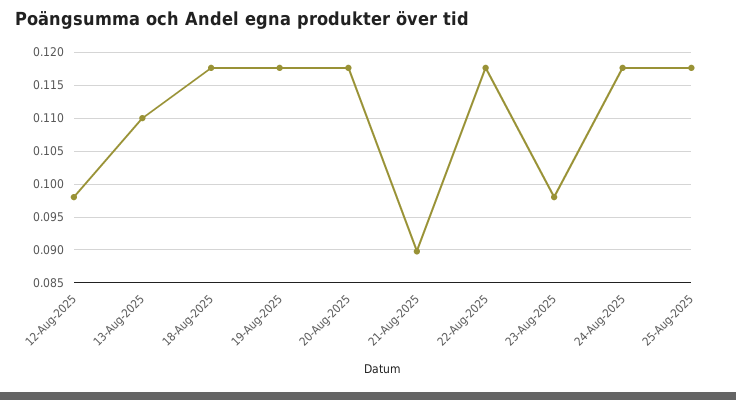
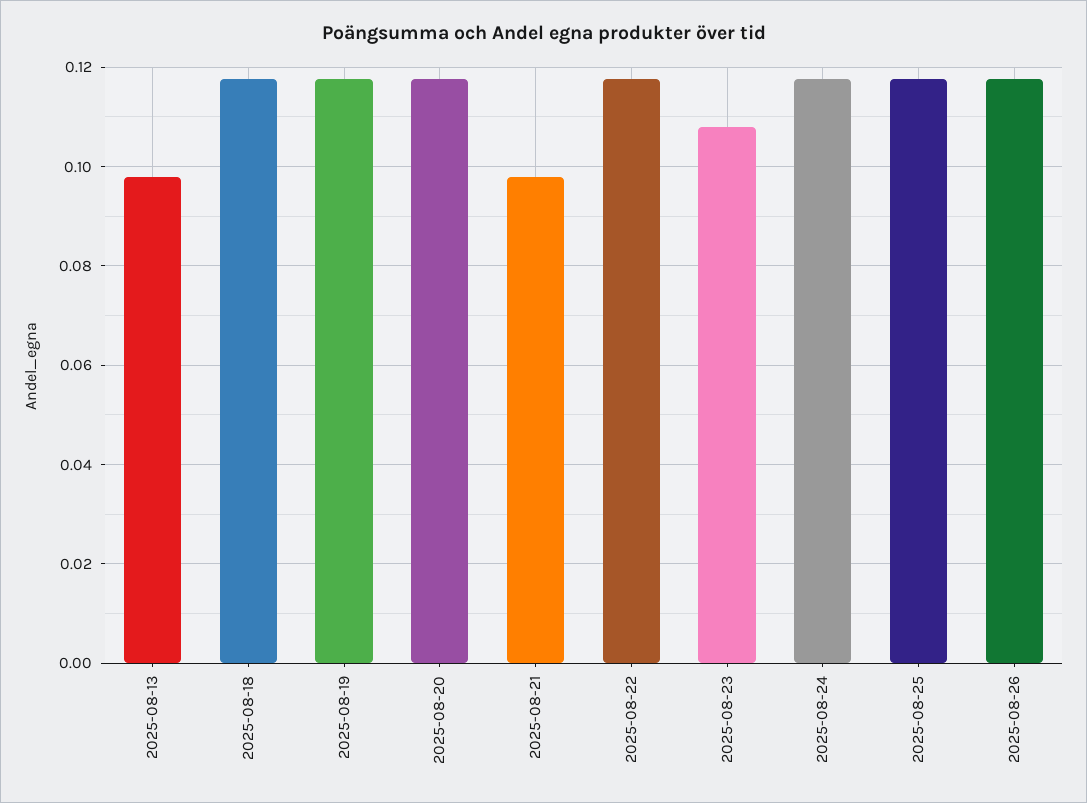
12-Aug-2025: 0.098 -> none
13-Aug-2025: 0.11 -> 0.098
21-Aug-2025: 0.09 -> 0.098
23-Aug-2025: 0.098 -> 0.108
2025-08-26: none -> 0.118

